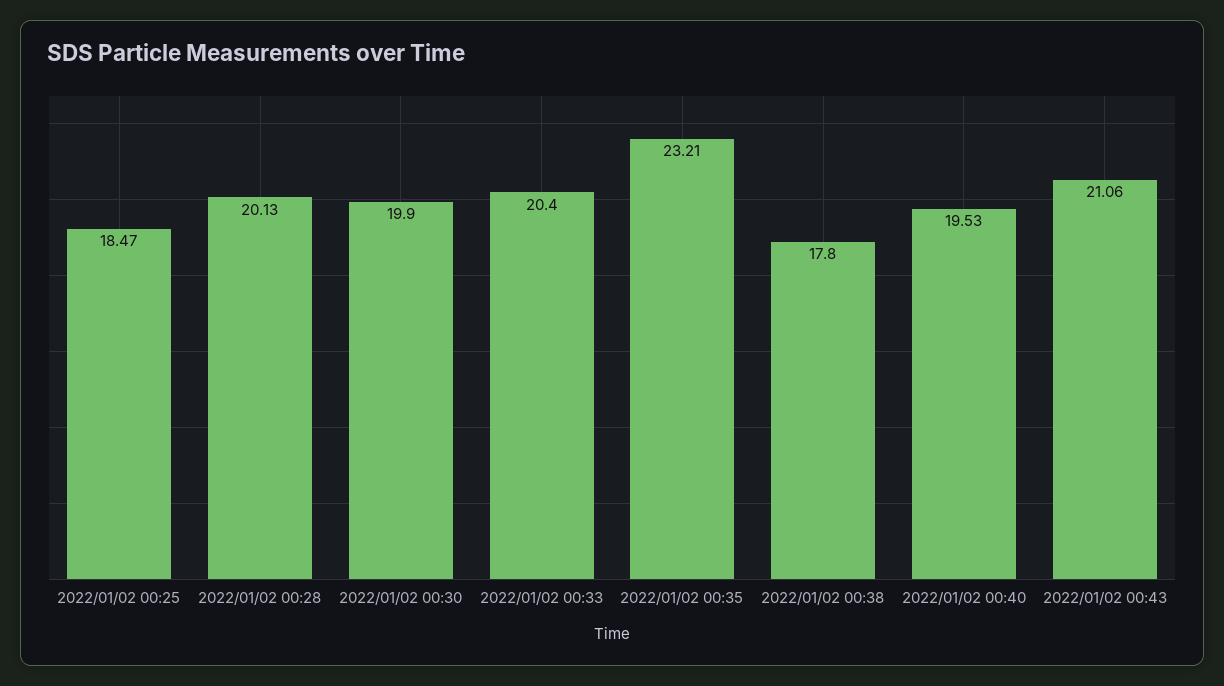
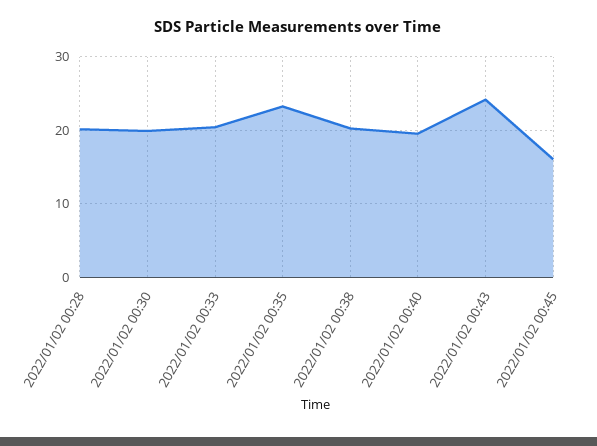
2022/01/02 00:25: 18.47 -> none
2022/01/02 00:38: 17.8 -> 20
2022/01/02 00:43: 21.06 -> 24
2022/01/02 00:45: none -> 16

